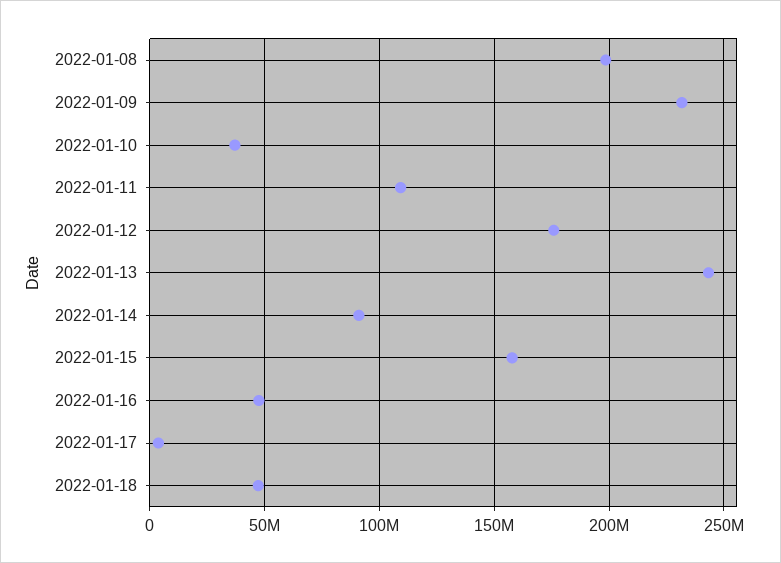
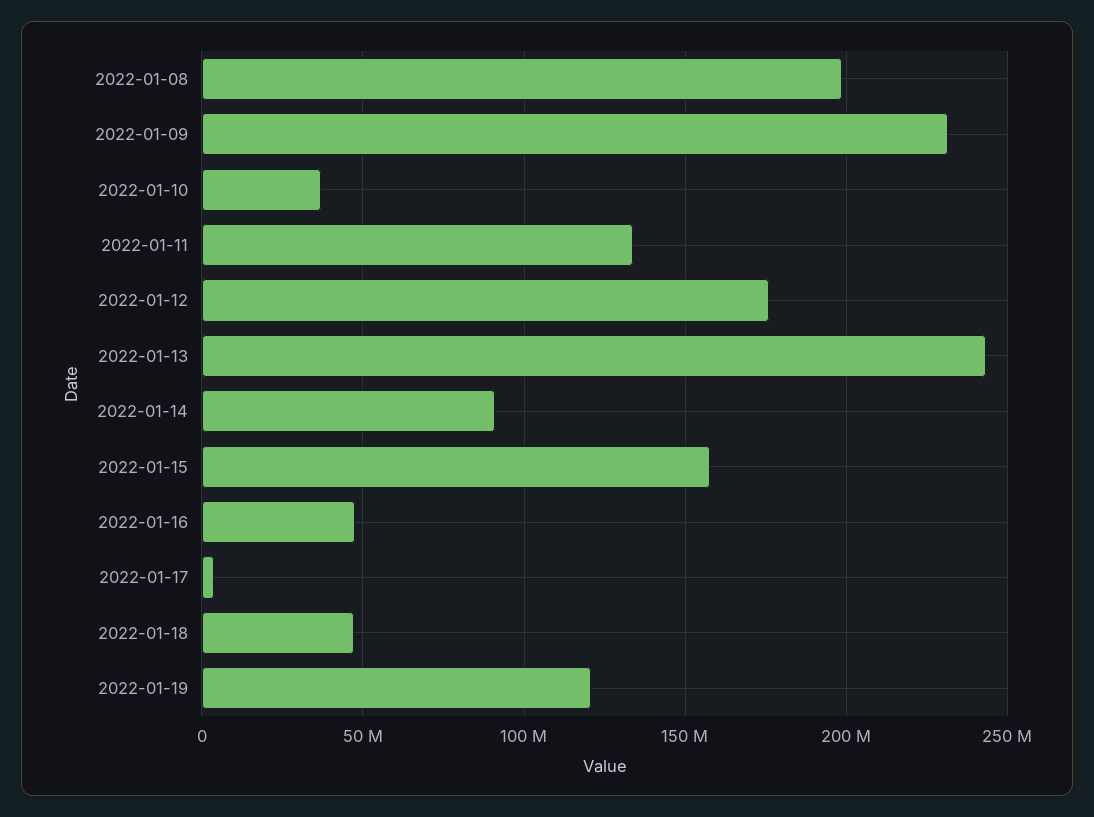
2022-01-11: 110000000 -> 135000000
2022-01-19: none -> 120000000

